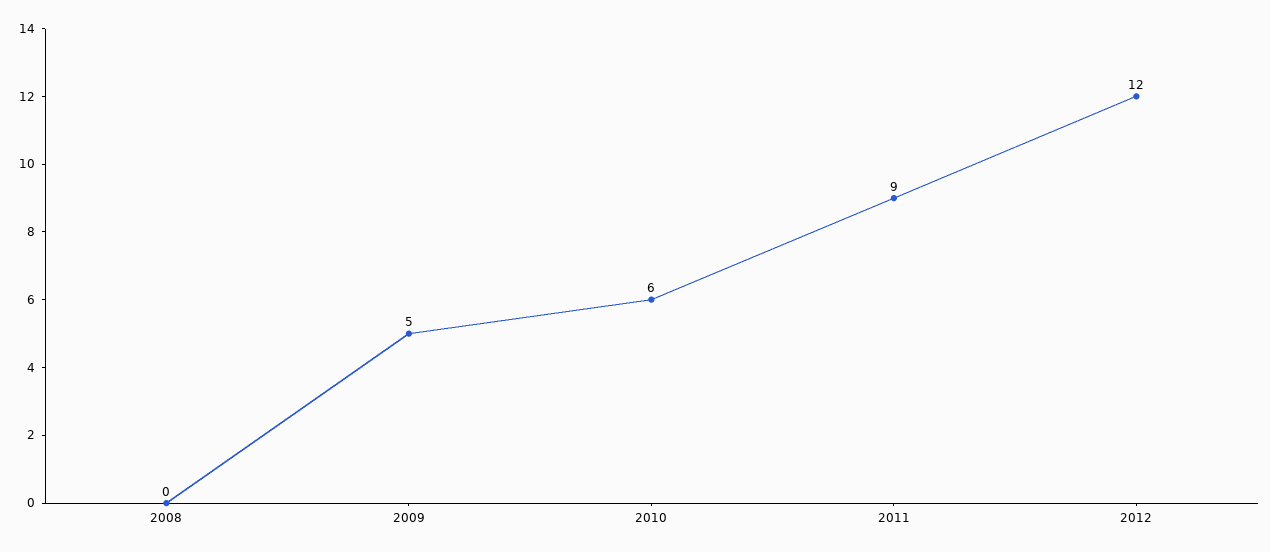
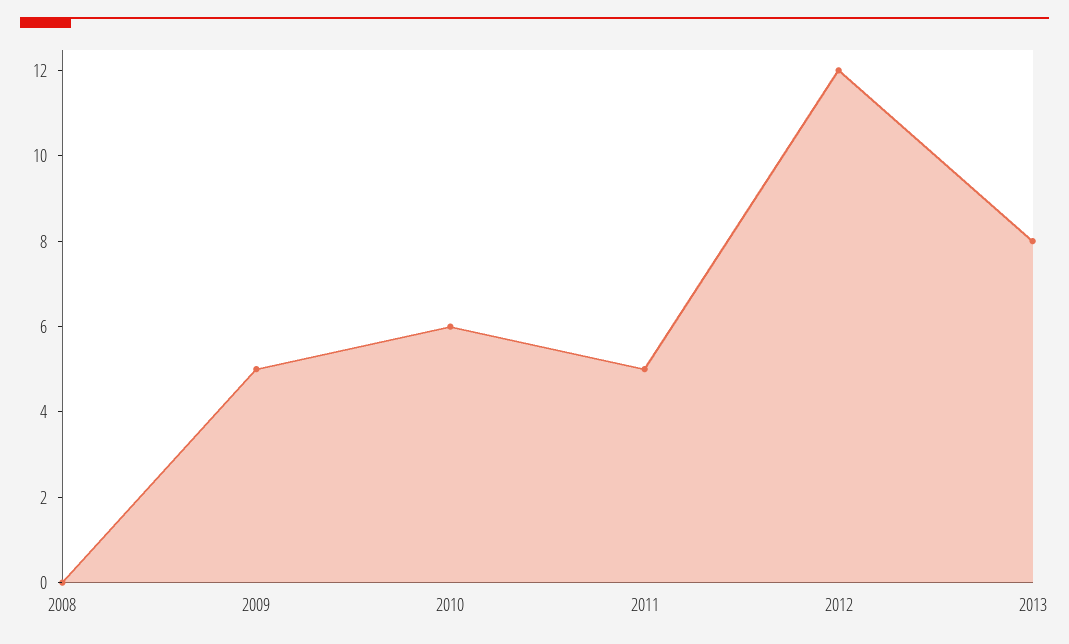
2011: 9 -> 5
2013: none -> 8

